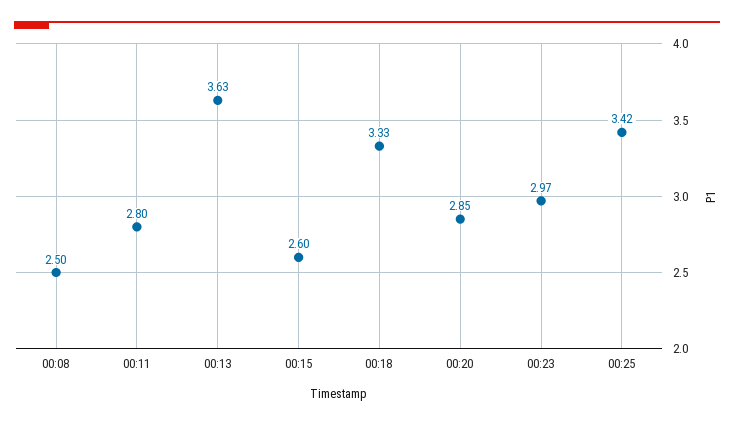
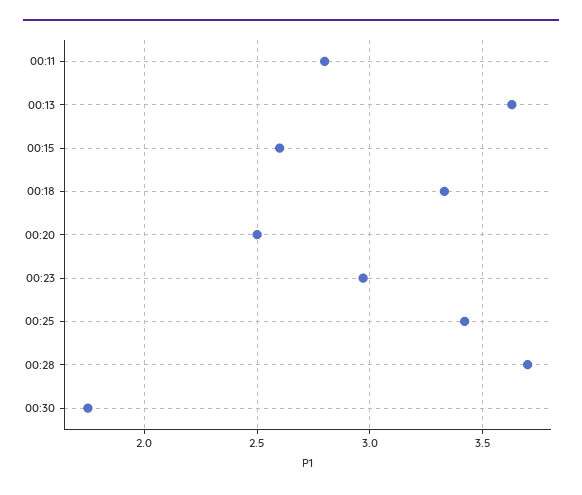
00:08: 2.5 -> none
00:20: 2.85 -> 2.5
00:28: none -> 3.7
00:30: none -> 1.75

